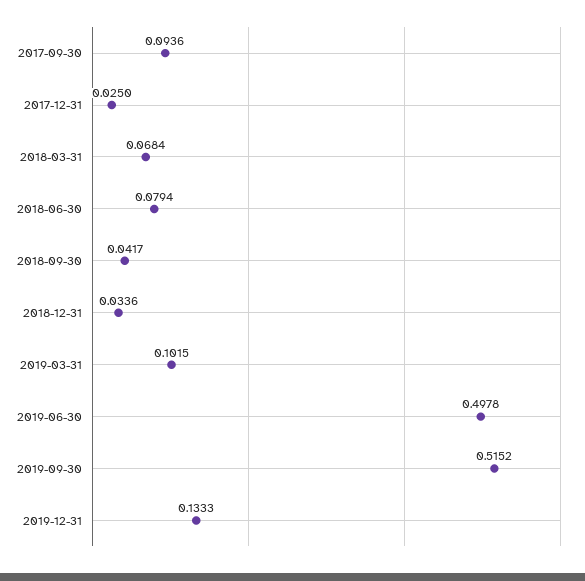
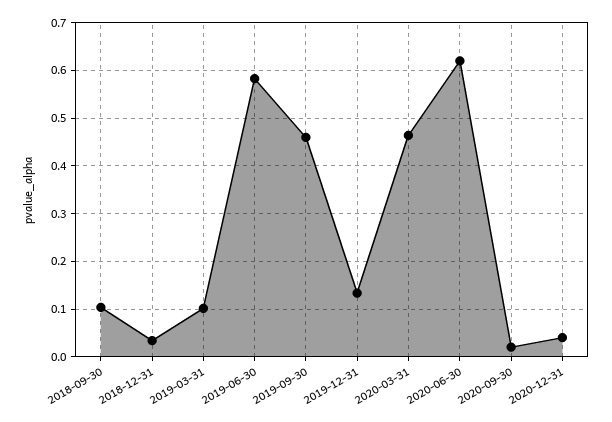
2017-09-30: 0.0936 -> none
2017-12-31: 0.025 -> none
2018-03-31: 0.0684 -> none
2018-06-30: 0.0794 -> none
2018-09-30: 0.0417 -> 0.1
2019-06-30: 0.4978 -> 0.58
2019-09-30: 0.5152 -> 0.46
2020-03-31: none -> 0.46
2020-06-30: none -> 0.62
2020-09-30: none -> 0.02
2020-12-31: none -> 0.04

